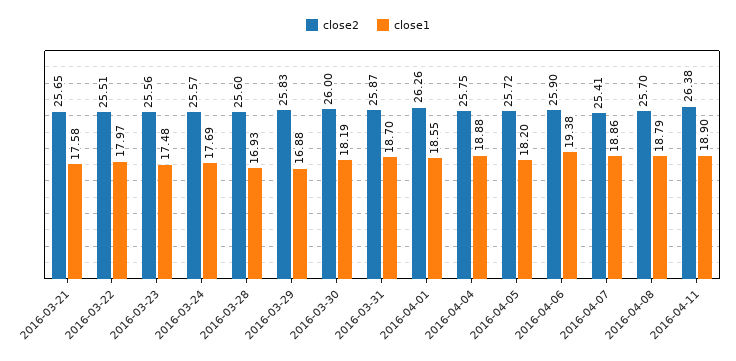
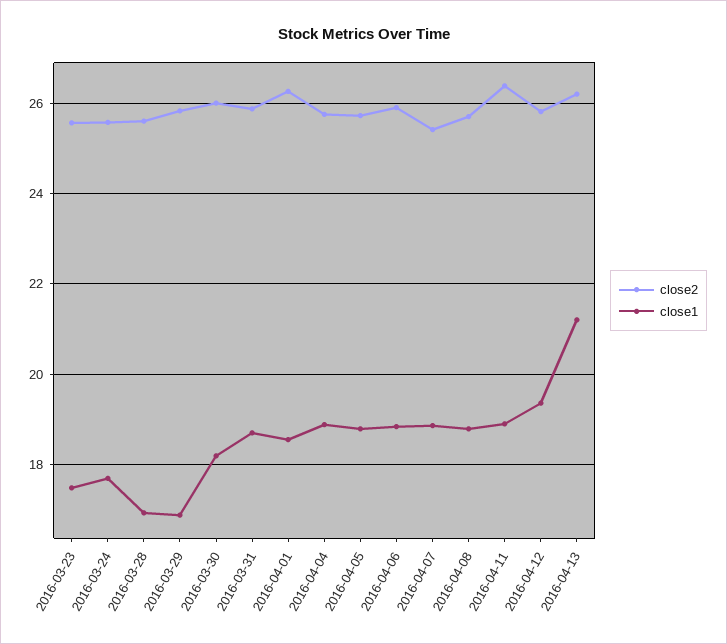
close2, 2016-03-21: 25.65 -> none
close1, 2016-03-21: 17.58 -> none
close2, 2016-03-22: 25.51 -> none
close1, 2016-03-22: 17.97 -> none
close1, 2016-04-05: 18.2 -> 18.8
close1, 2016-04-06: 19.38 -> 18.8
close2, 2016-04-12: none -> 25.8
close1, 2016-04-12: none -> 19.4
close2, 2016-04-13: none -> 26.2
close1, 2016-04-13: none -> 21.2

